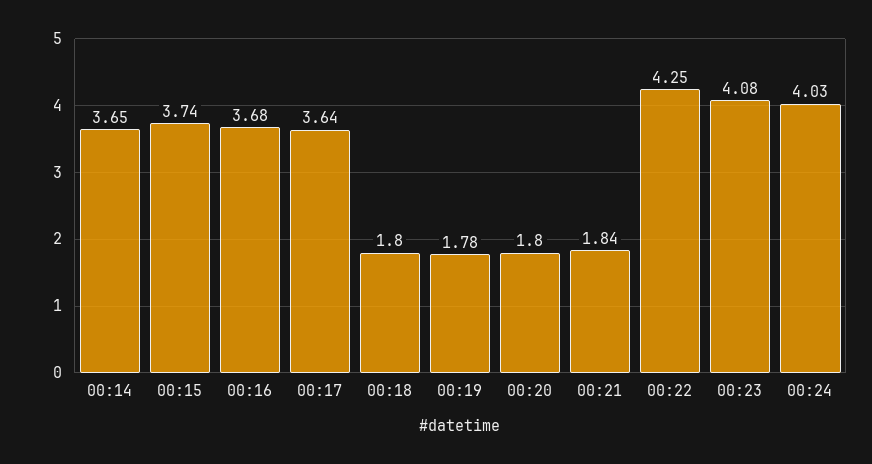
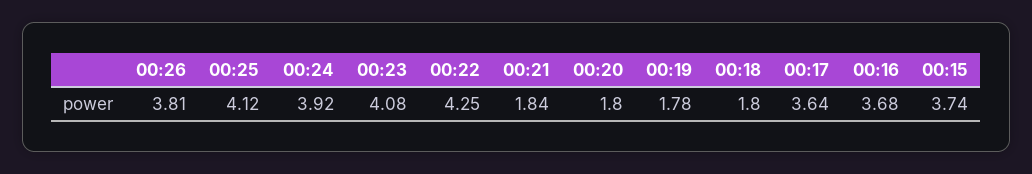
00:14: 3.65 -> none
00:24: 4.03 -> 3.92
00:26: none -> 3.81
00:25: none -> 4.12

